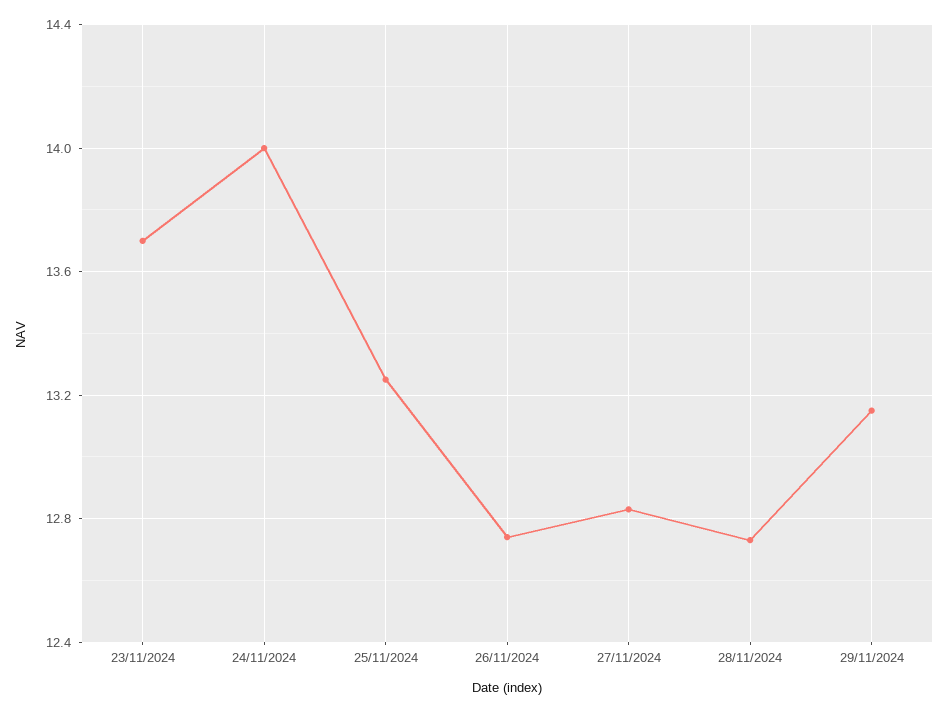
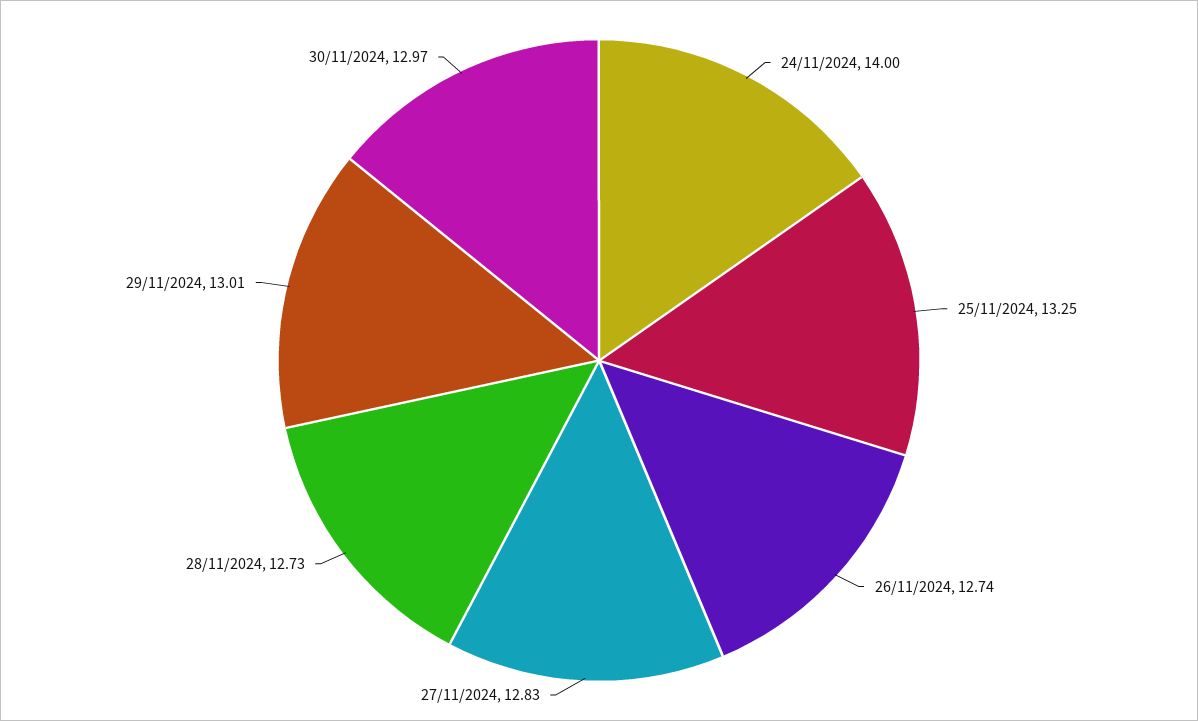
23/11/2024: 13.7 -> none
29/11/2024: 13.15 -> 13.01
30/11/2024: none -> 12.97

